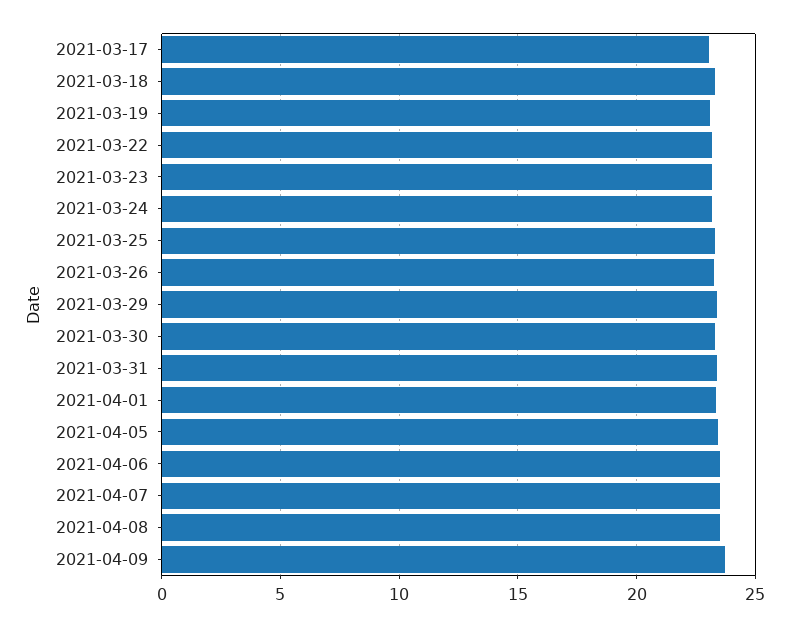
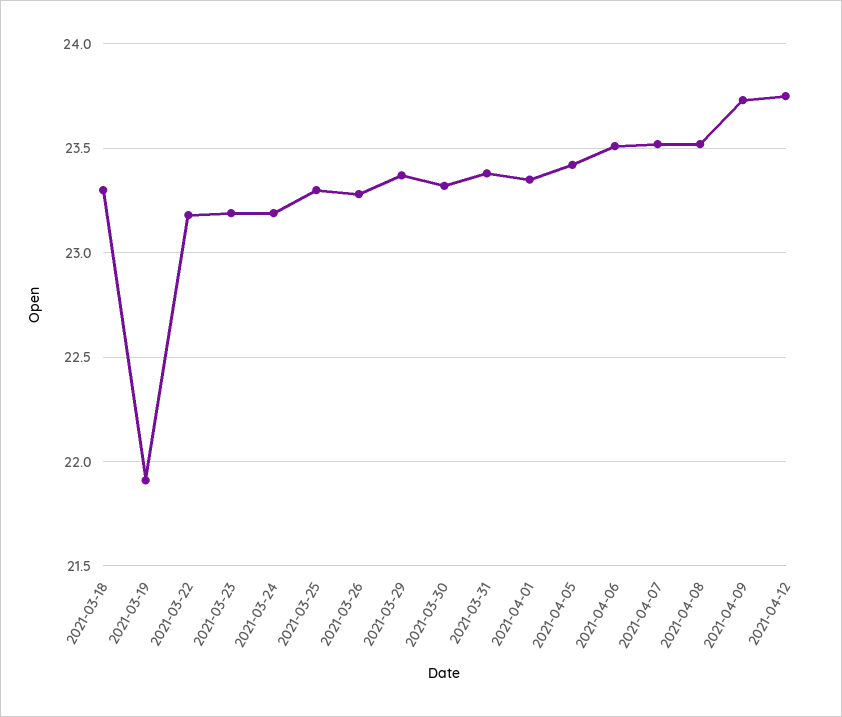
2021-03-17: 23 -> none
2021-03-19: 23 -> 21.9
2021-04-12: none -> 23.75

